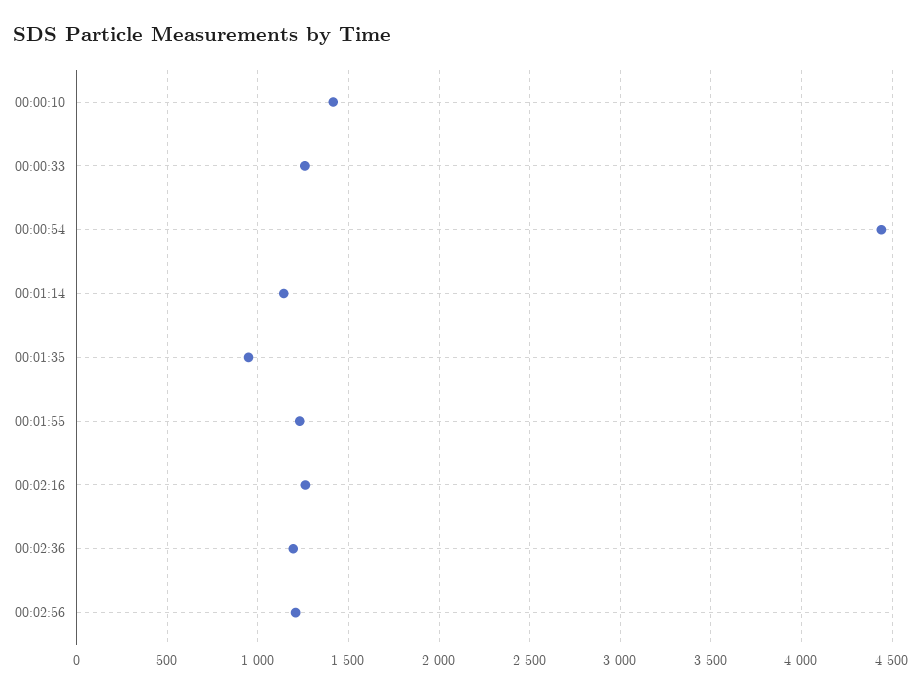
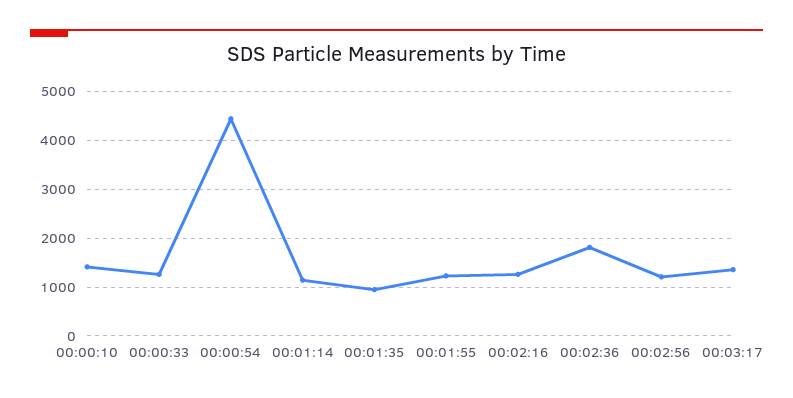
00:02:36: 1200 -> 1800
00:03:17: none -> 1400

